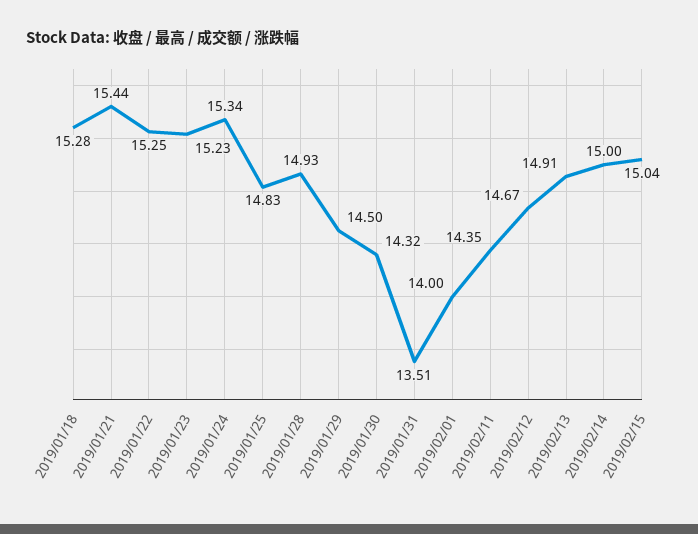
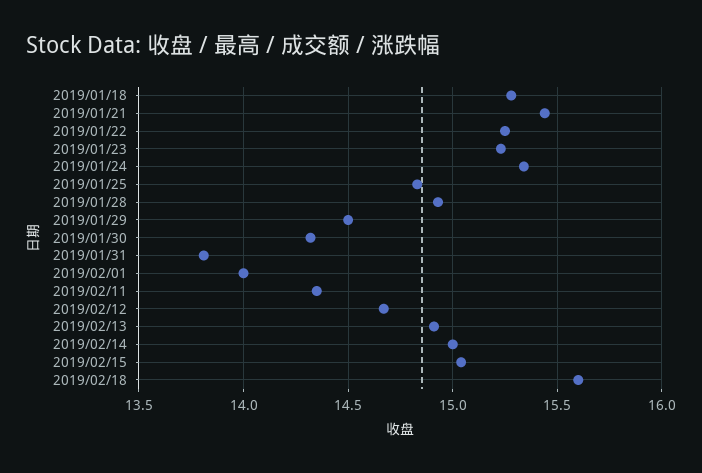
2019/01/31: 13.51 -> 13.8
2019/02/18: none -> 15.6

